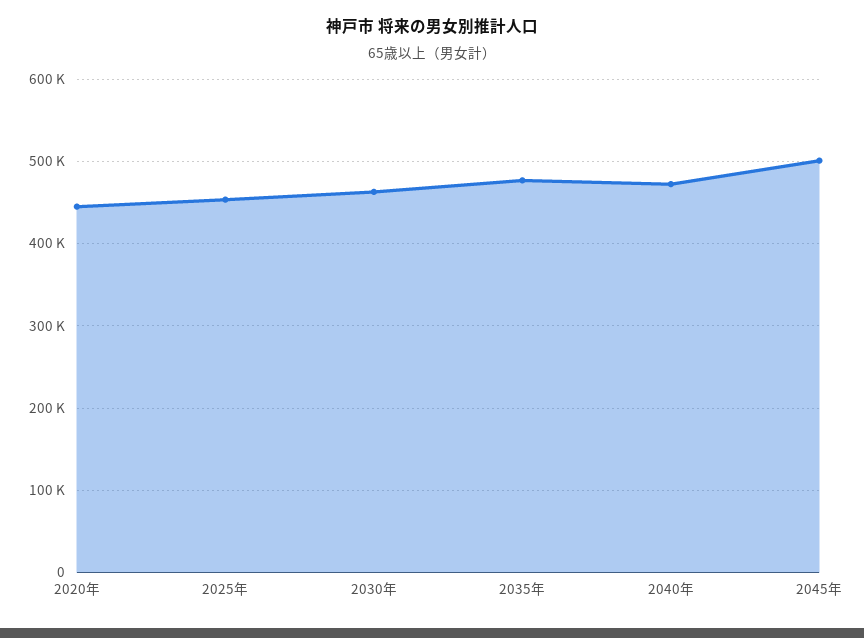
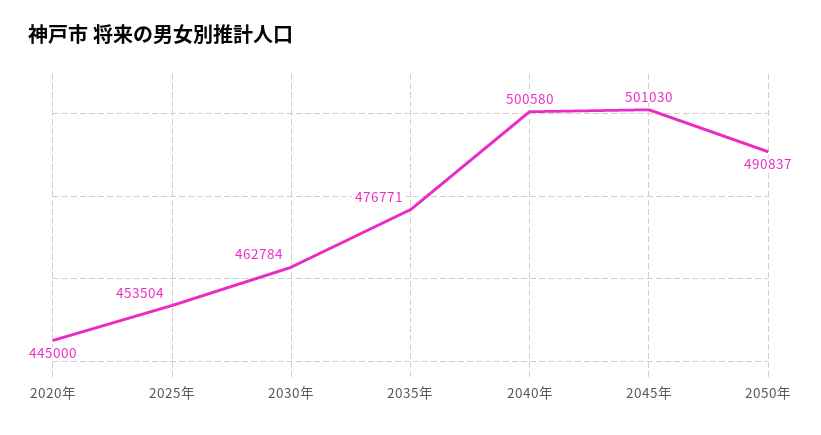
2040年: 470000 -> 500580
2050年: none -> 490837

